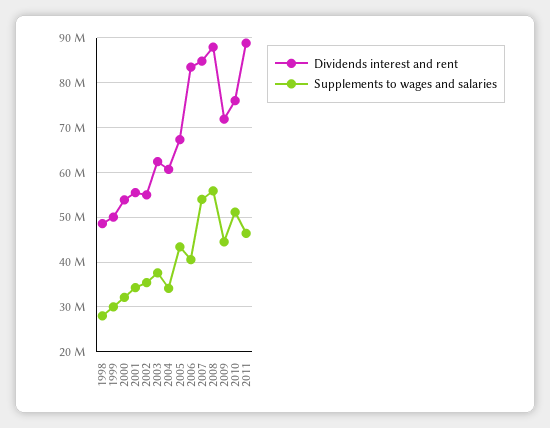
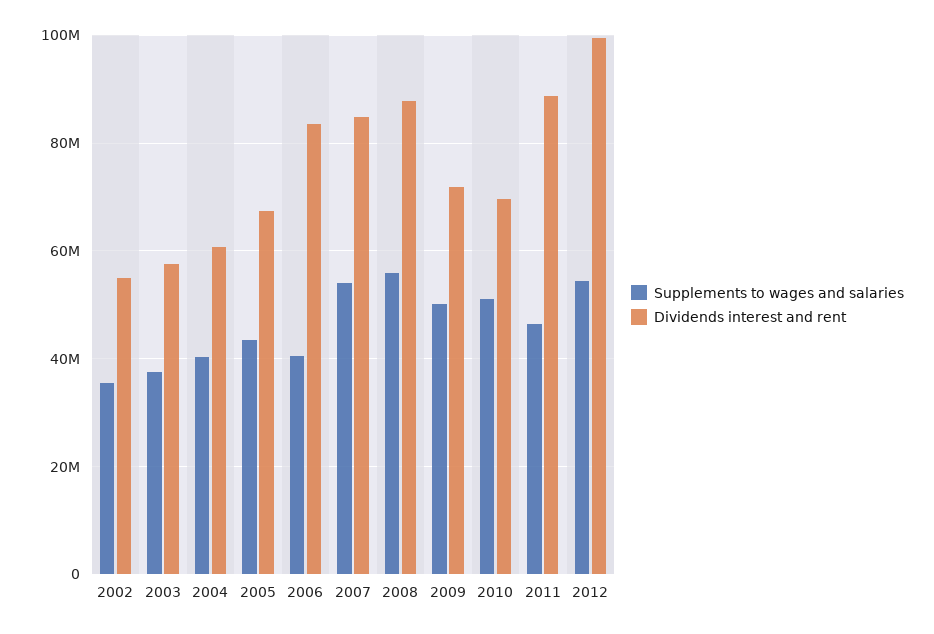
Dividends interest and rent, 1998: 48000000 -> none
Supplements to wages and salaries, 1998: 28000000 -> none
Dividends interest and rent, 1999: 50000000 -> none
Supplements to wages and salaries, 1999: 30000000 -> none
Dividends interest and rent, 2000: 54000000 -> none
Supplements to wages and salaries, 2000: 32000000 -> none
Dividends interest and rent, 2001: 56000000 -> none
Supplements to wages and salaries, 2001: 34000000 -> none
Dividends interest and rent, 2003: 62000000 -> 58000000
Supplements to wages and salaries, 2004: 34000000 -> 40000000
Supplements to wages and salaries, 2009: 44000000 -> 50000000
Dividends interest and rent, 2010: 76000000 -> 70000000
Supplements to wages and salaries, 2012: none -> 54000000
Dividends interest and rent, 2012: none -> 100000000

